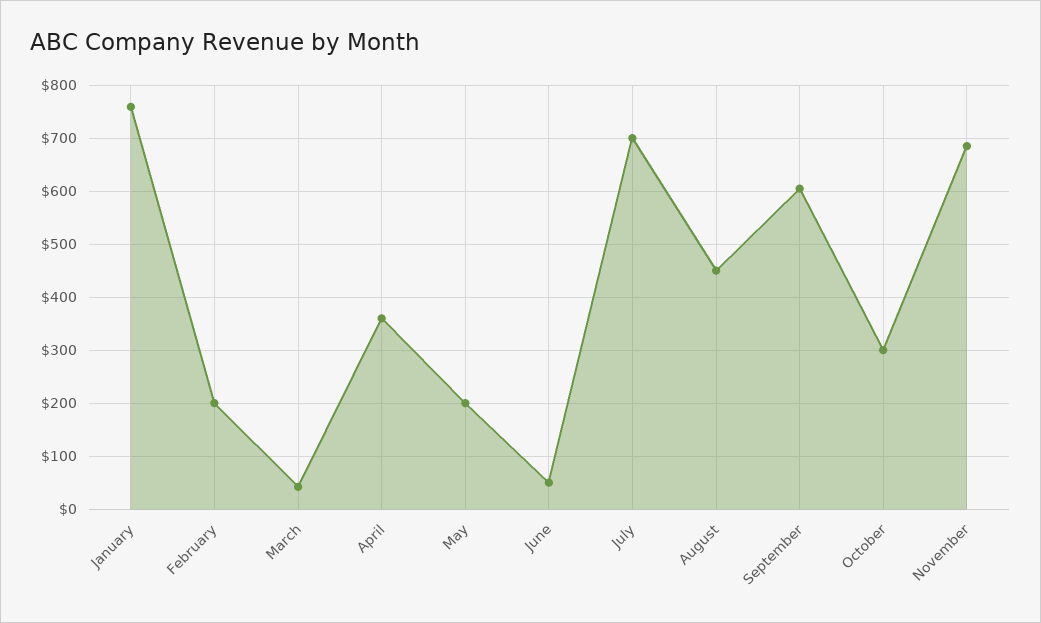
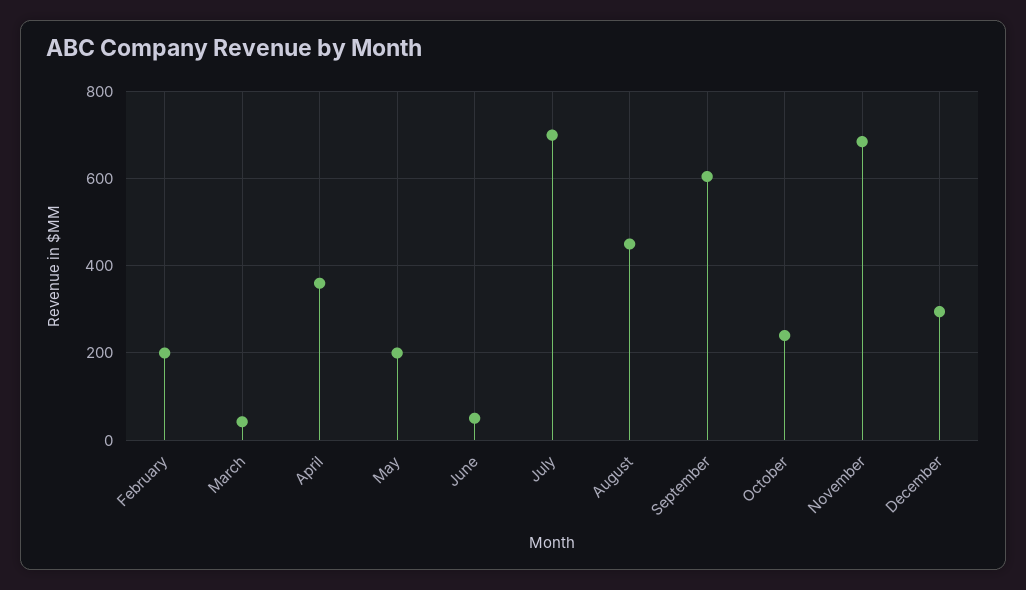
January: 760 -> none
October: 300 -> 240
December: none -> 300

